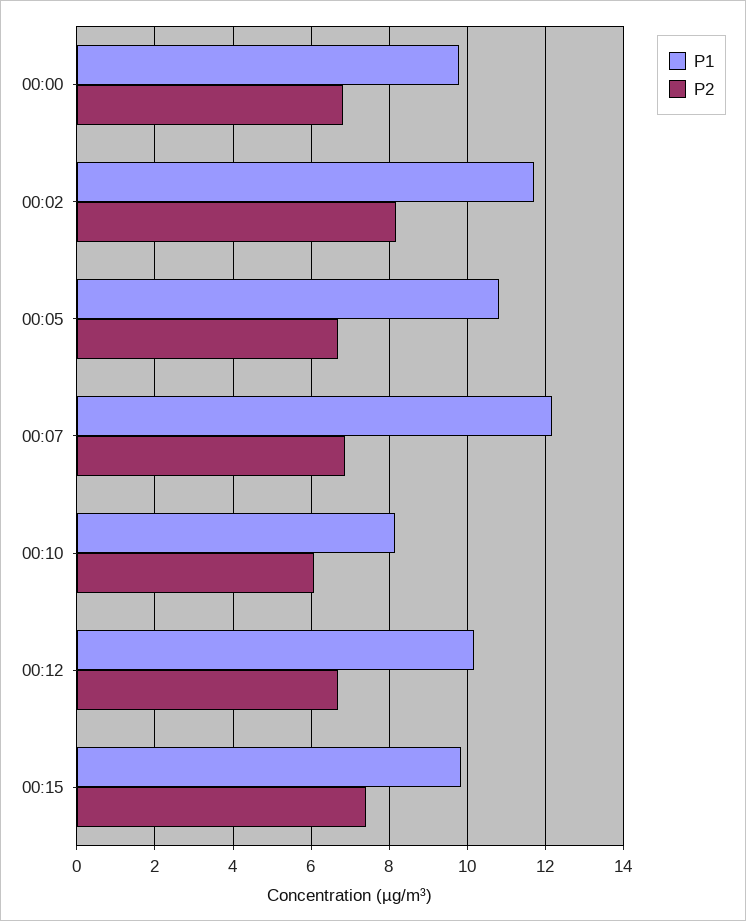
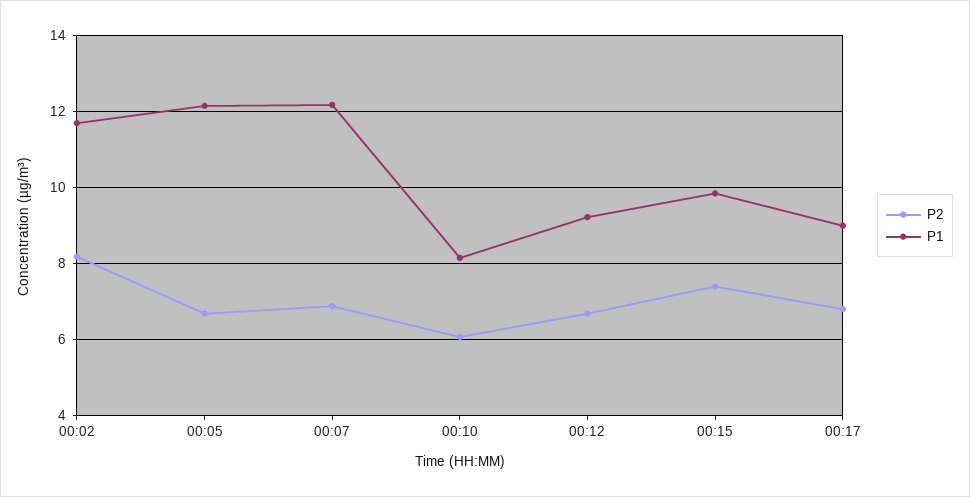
P1, 00:00: 9.8 -> none
P2, 00:00: 6.8 -> none
P1, 00:05: 10.8 -> 12.2
P1, 00:12: 10.2 -> 9.2
P2, 00:17: none -> 6.8
P1, 00:17: none -> 9

